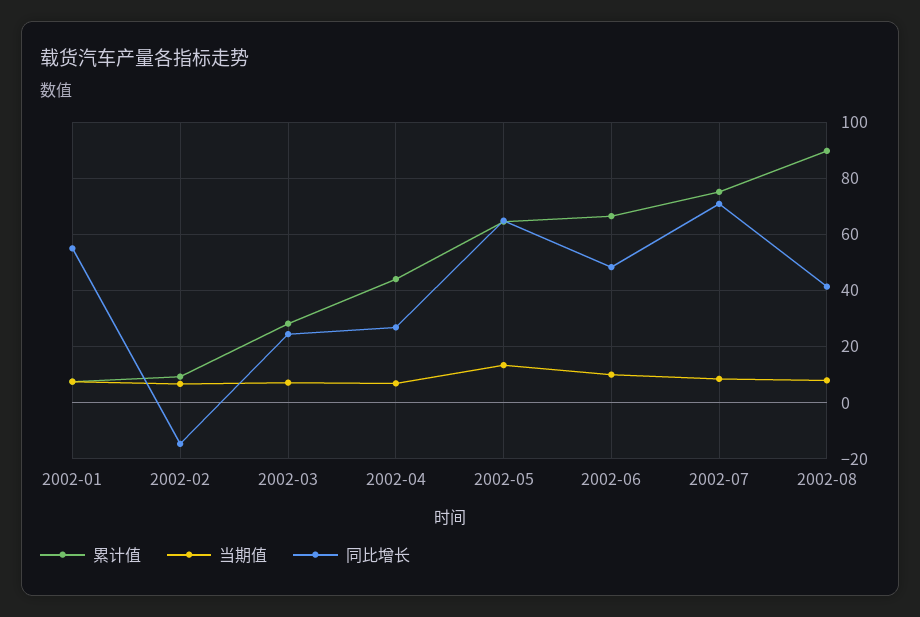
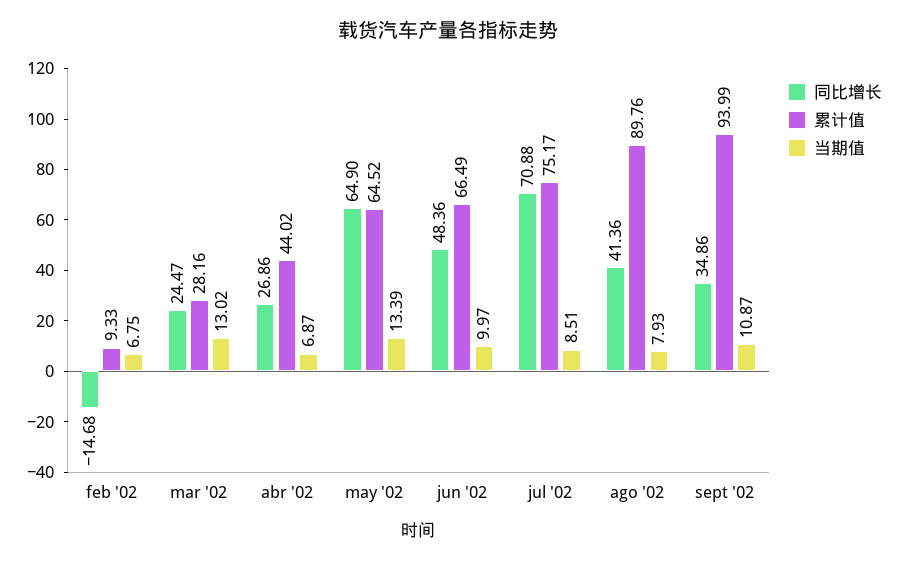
累计值, 2002-01: 7.5 -> none
当期值, 2002-01: 7.5 -> none
同比增长, 2002-01: 55 -> none
当期值, 2002-03: 7.5 -> 13.02
同比增长, sept '02: none -> 34.86
累计值, sept '02: none -> 93.99
当期值, sept '02: none -> 10.87

